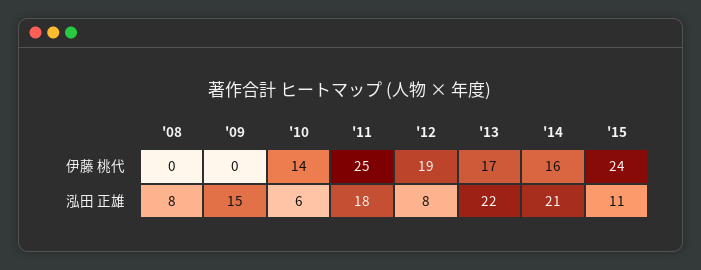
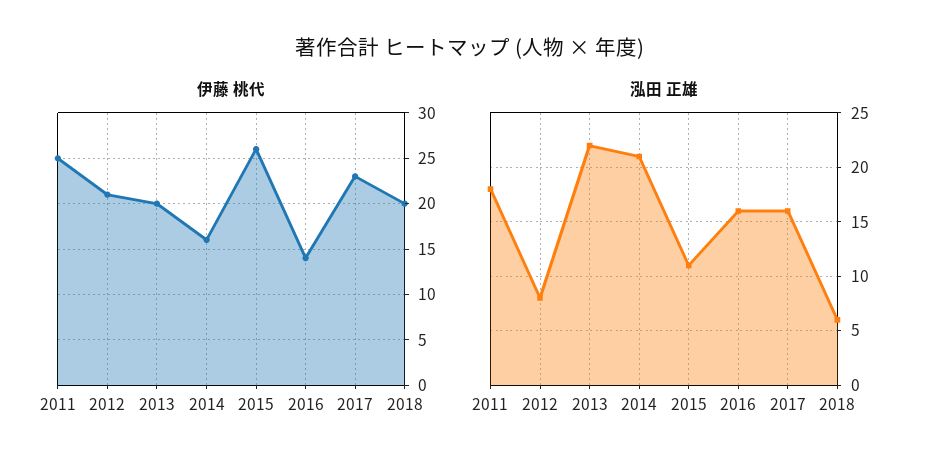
伊藤 桃代, '08: 0 -> none
伊藤 桃代, '09: 0 -> none
伊藤 桃代, '10: 14 -> none
伊藤 桃代, '12: 19 -> 21
伊藤 桃代, '13: 17 -> 20
伊藤 桃代, '15: 24 -> 26
泓田 正雄, '08: 8 -> none
泓田 正雄, '09: 15 -> none
泓田 正雄, '10: 6 -> none
伊藤 桃代, 2016: none -> 14
伊藤 桃代, 2017: none -> 23
伊藤 桃代, 2018: none -> 20
泓田 正雄, 2016: none -> 16
泓田 正雄, 2017: none -> 16
泓田 正雄, 2018: none -> 6

